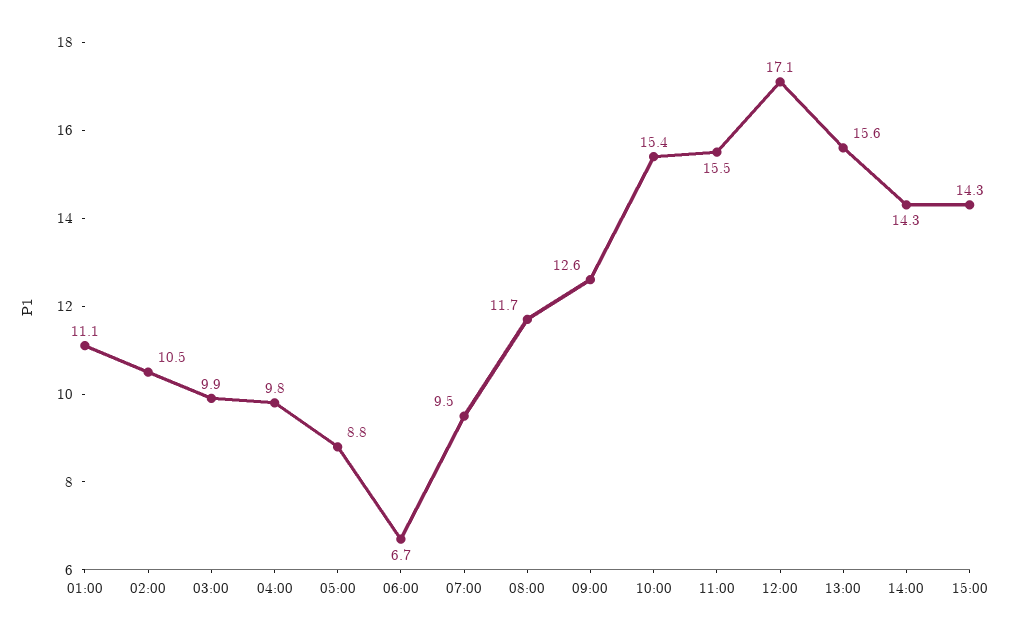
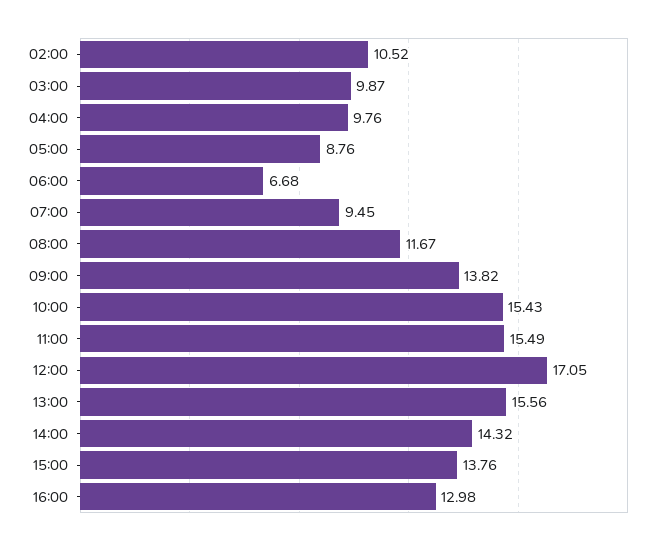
01:00: 11.1 -> none
09:00: 12.6 -> 13.82
15:00: 14.3 -> 13.76
16:00: none -> 12.98

